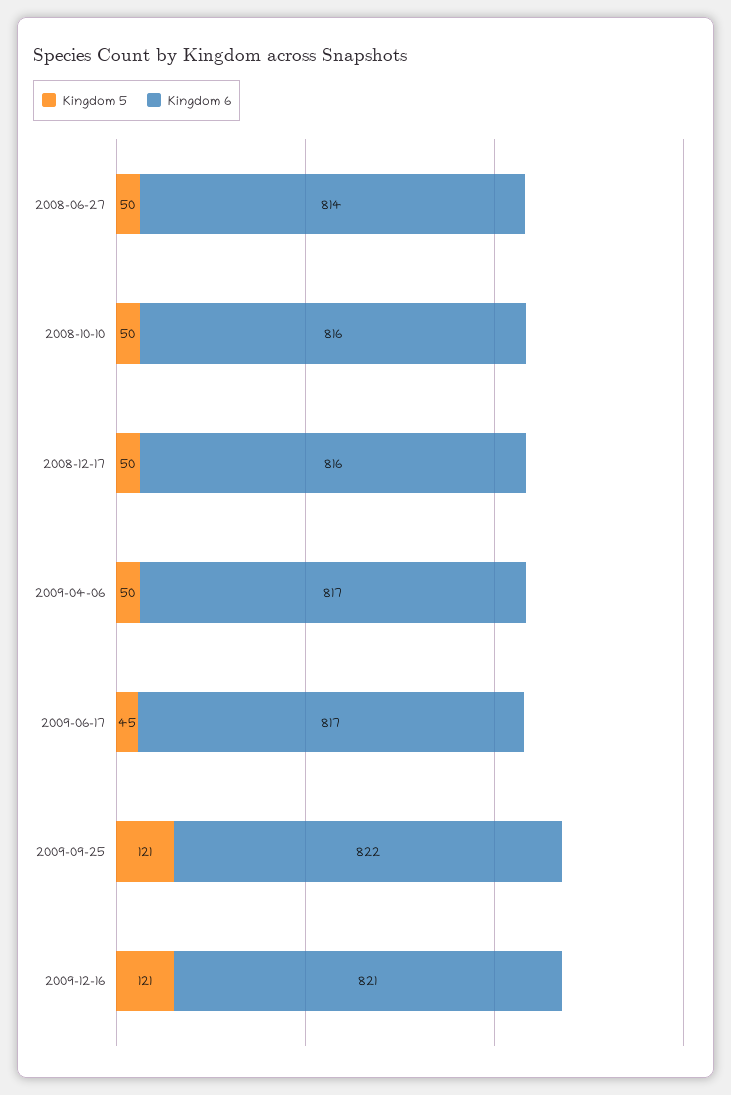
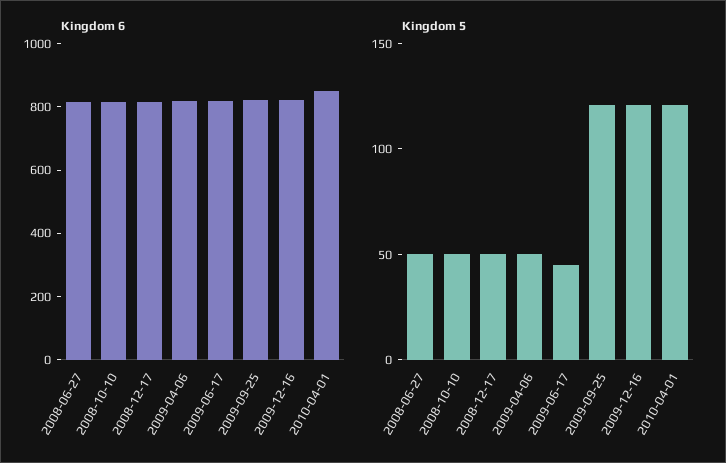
Kingdom 6, 2010-04-01: none -> 850
Kingdom 5, 2010-04-01: none -> 120

